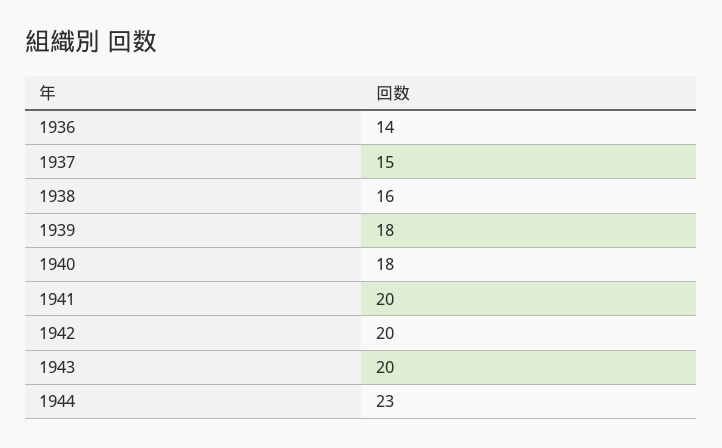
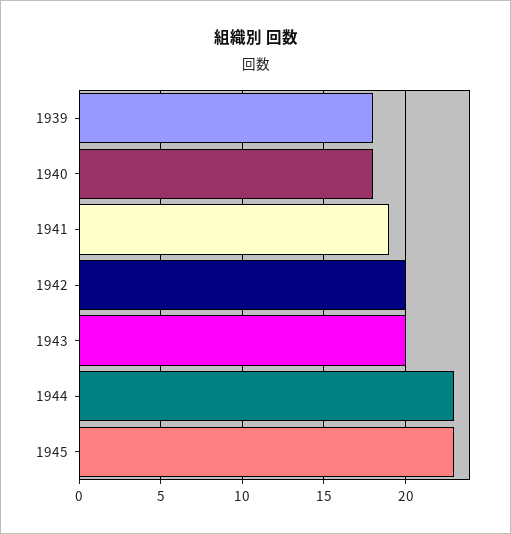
1936: 14 -> none
1937: 15 -> none
1938: 16 -> none
1941: 20 -> 19
1945: none -> 23

